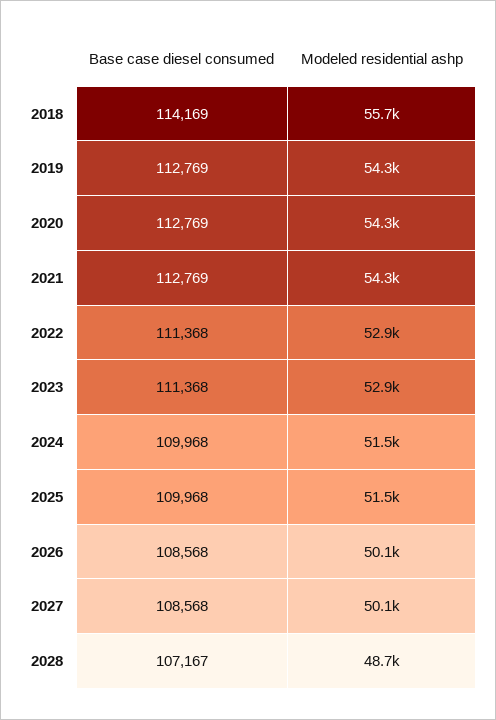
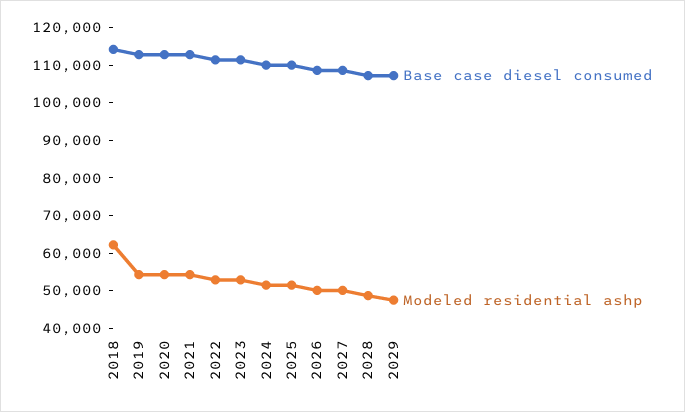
Modeled residential ashp, 2018: 55700 -> 62500
Base case diesel consumed, 2029: none -> 107500
Modeled residential ashp, 2029: none -> 47500

